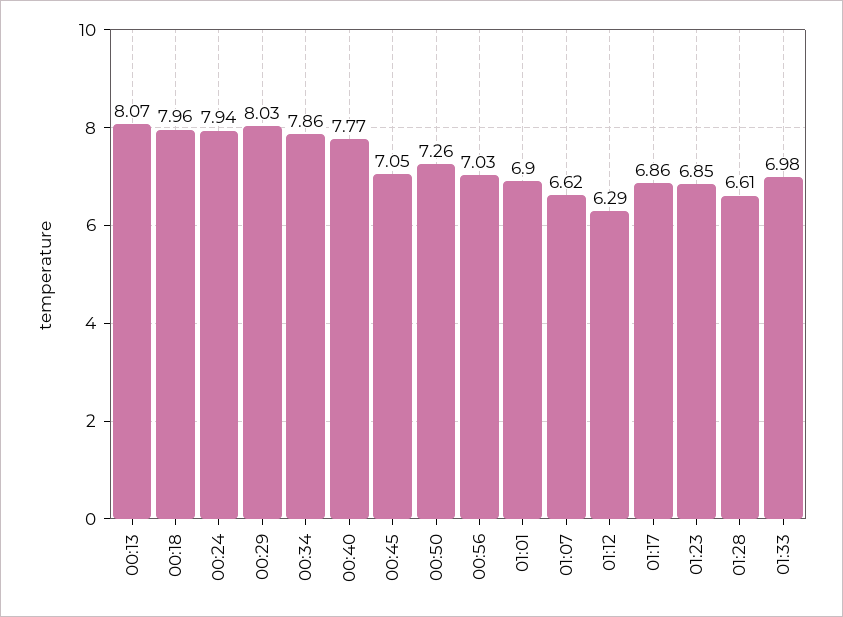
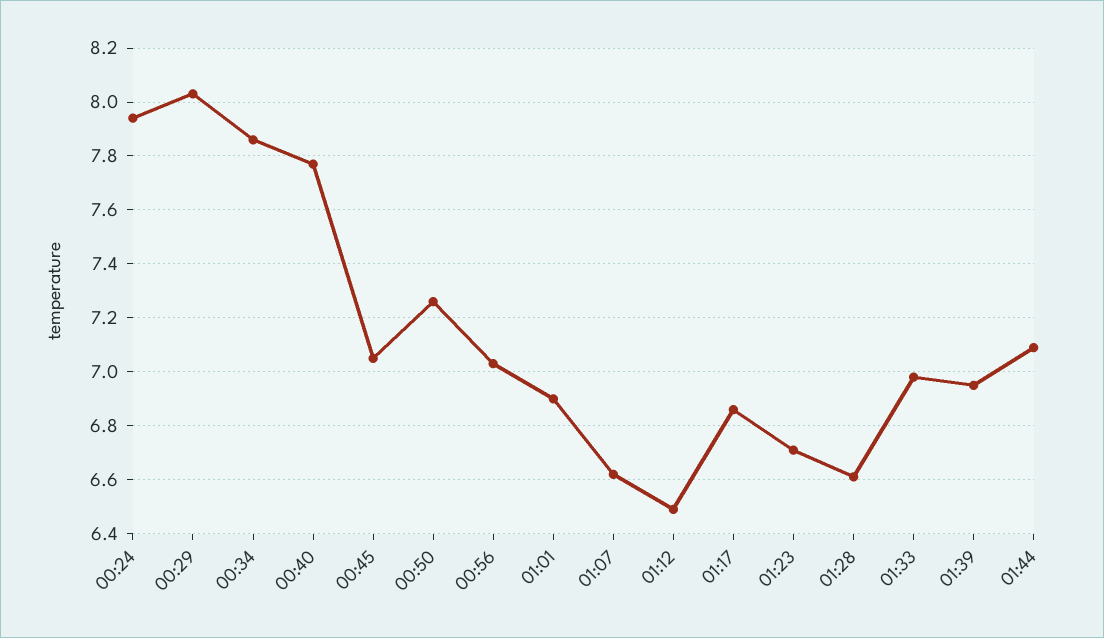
00:13: 8.07 -> none
00:18: 7.96 -> none
01:12: 6.29 -> 6.5
01:23: 6.85 -> 6.7
01:39: none -> 6.95
01:44: none -> 7.1

